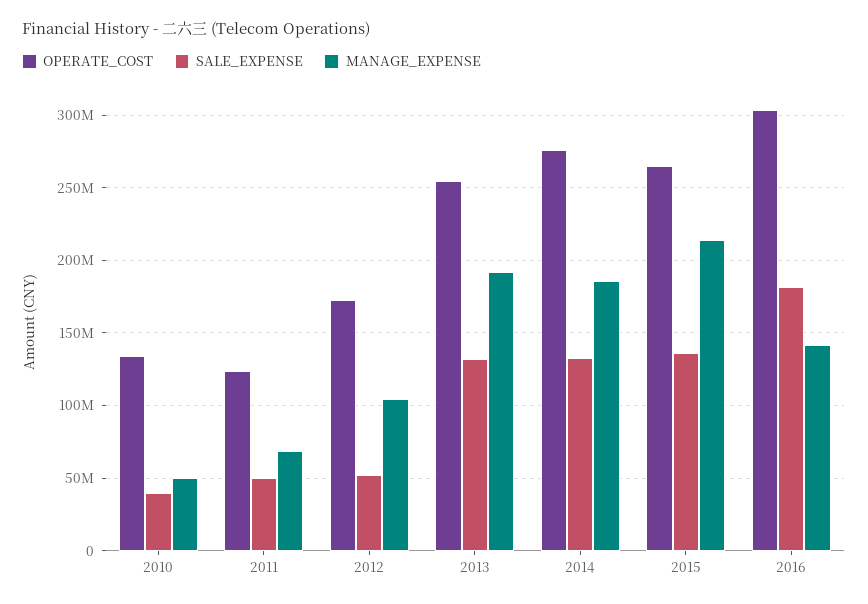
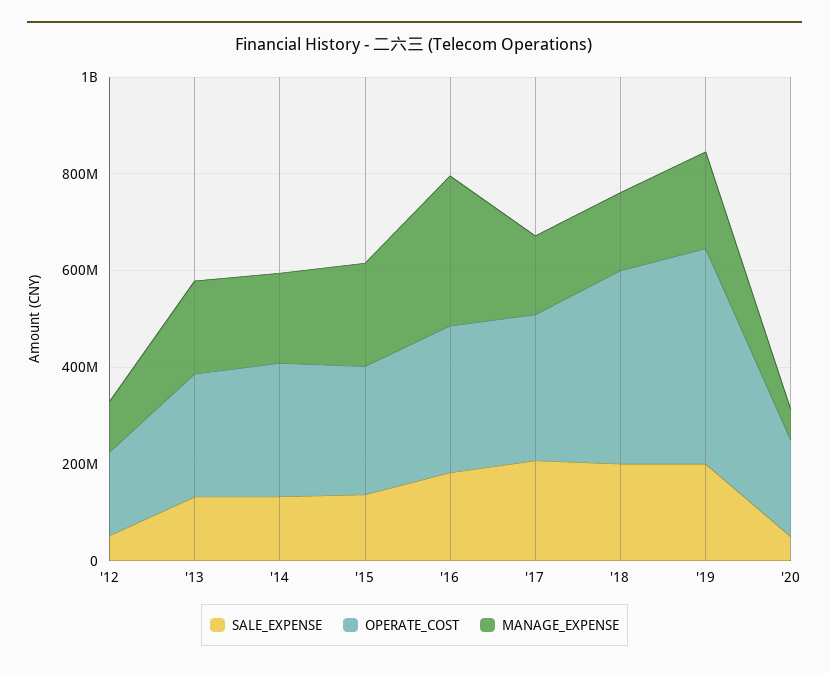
OPERATE_COST, 2010: 135000000 -> none
SALE_EXPENSE, 2010: 40000000 -> none
MANAGE_EXPENSE, 2010: 50000000 -> none
OPERATE_COST, 2011: 125000000 -> none
SALE_EXPENSE, 2011: 50000000 -> none
MANAGE_EXPENSE, 2011: 70000000 -> none
MANAGE_EXPENSE, 2016: 140000000 -> 300000000
SALE_EXPENSE, '17: none -> 200000000
OPERATE_COST, '17: none -> 300000000
MANAGE_EXPENSE, '17: none -> 150000000
SALE_EXPENSE, '18: none -> 200000000
OPERATE_COST, '18: none -> 400000000
MANAGE_EXPENSE, '18: none -> 150000000
SALE_EXPENSE, '19: none -> 200000000
OPERATE_COST, '19: none -> 450000000
MANAGE_EXPENSE, '19: none -> 200000000
SALE_EXPENSE, '20: none -> 50000000
OPERATE_COST, '20: none -> 200000000
MANAGE_EXPENSE, '20: none -> 50000000

